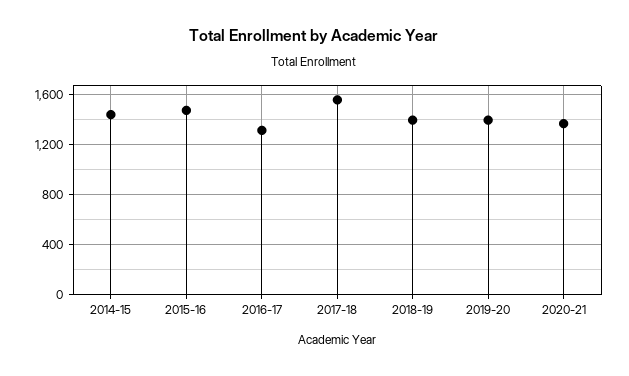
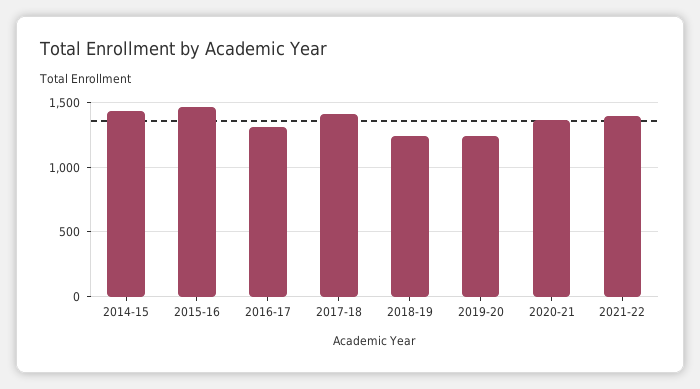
2017-18: 1550 -> 1400
2018-19: 1400 -> 1250
2019-20: 1400 -> 1250
2021-22: none -> 1400

